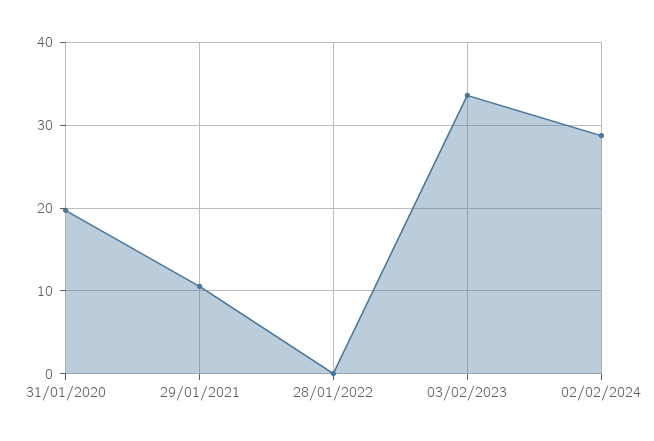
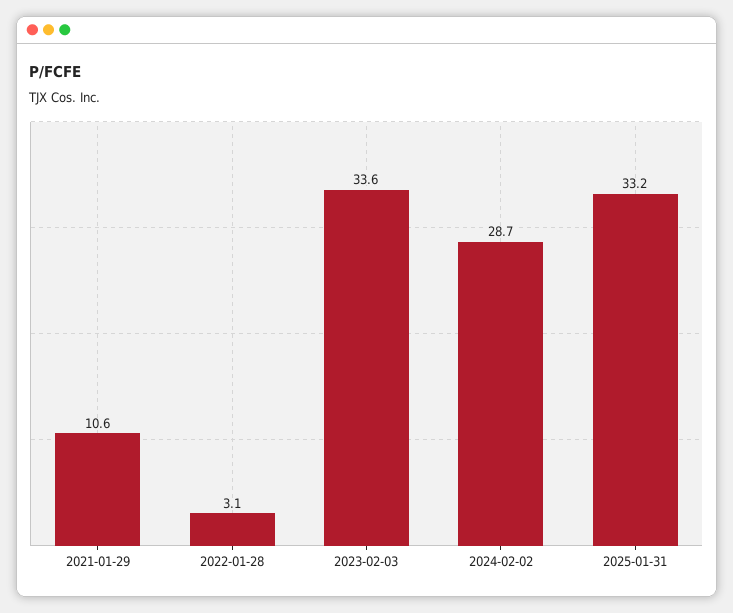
31/01/2020: 20 -> none
28/01/2022: 0 -> 3.1
2025-01-31: none -> 33.2

